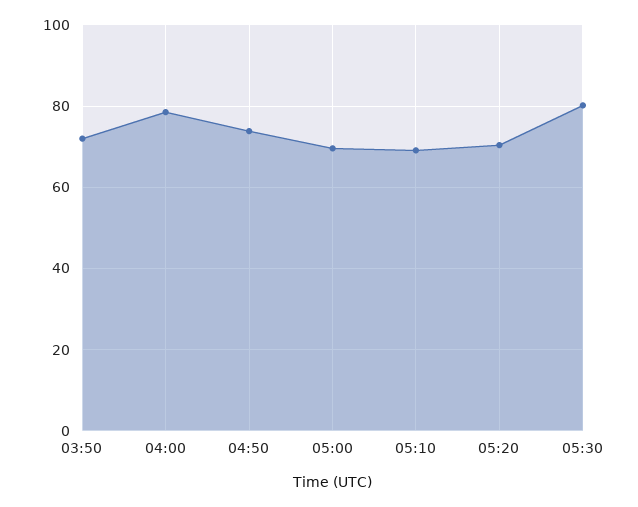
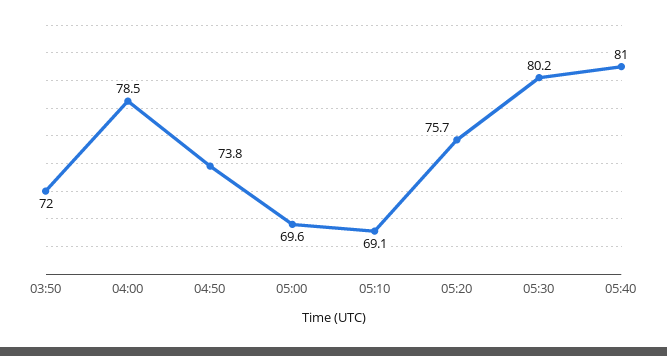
05:20: 70 -> 75.7
05:40: none -> 81

